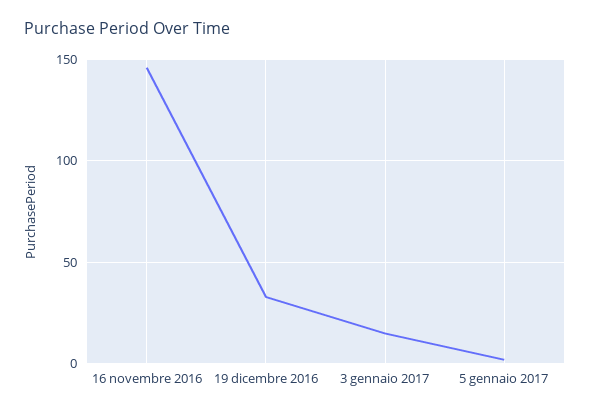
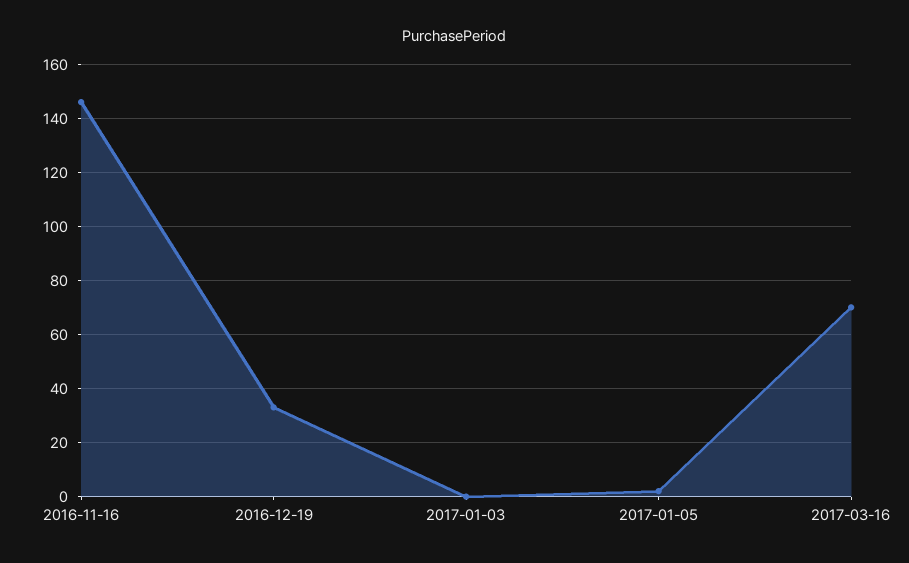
3 gennaio 2017: 15 -> 0
2017-03-16: none -> 70

